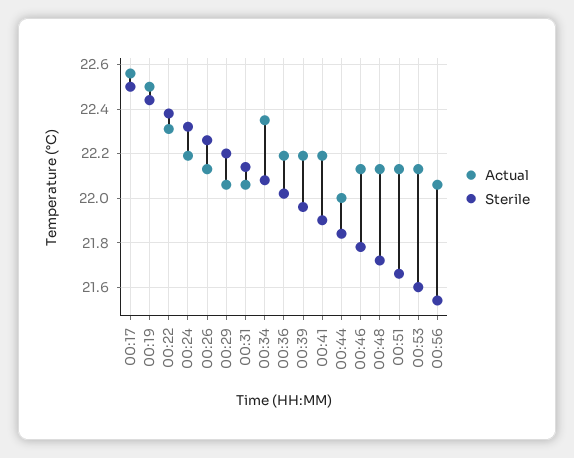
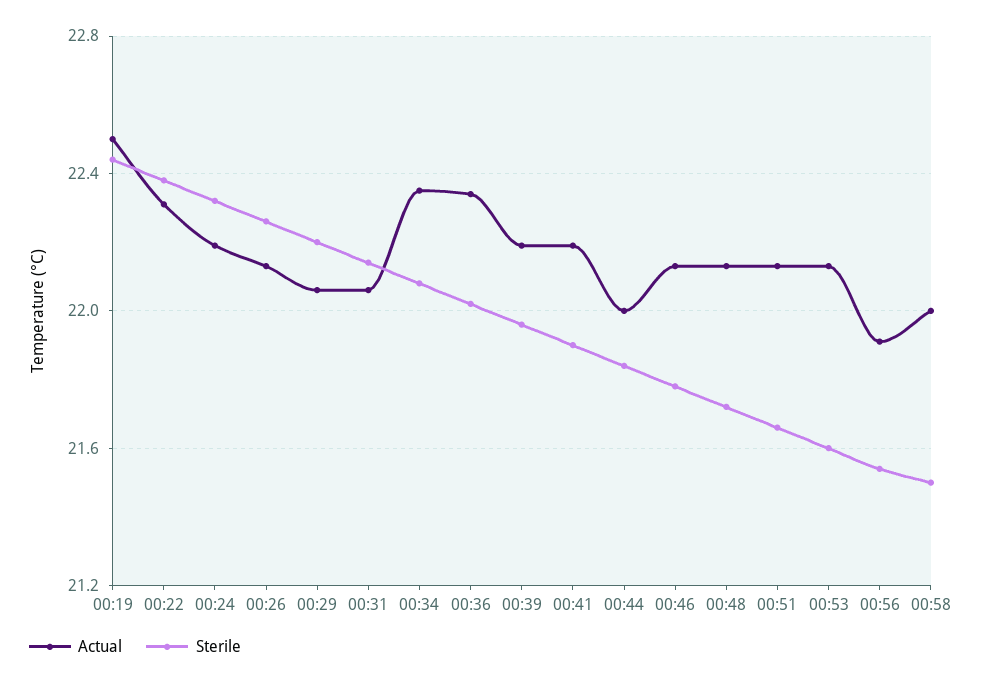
Actual, 00:17: 22.55 -> none
Sterile, 00:17: 22.5 -> none
Actual, 00:36: 22.2 -> 22.35
Actual, 00:56: 22.05 -> 21.9
Actual, 00:58: none -> 22
Sterile, 00:58: none -> 21.5

